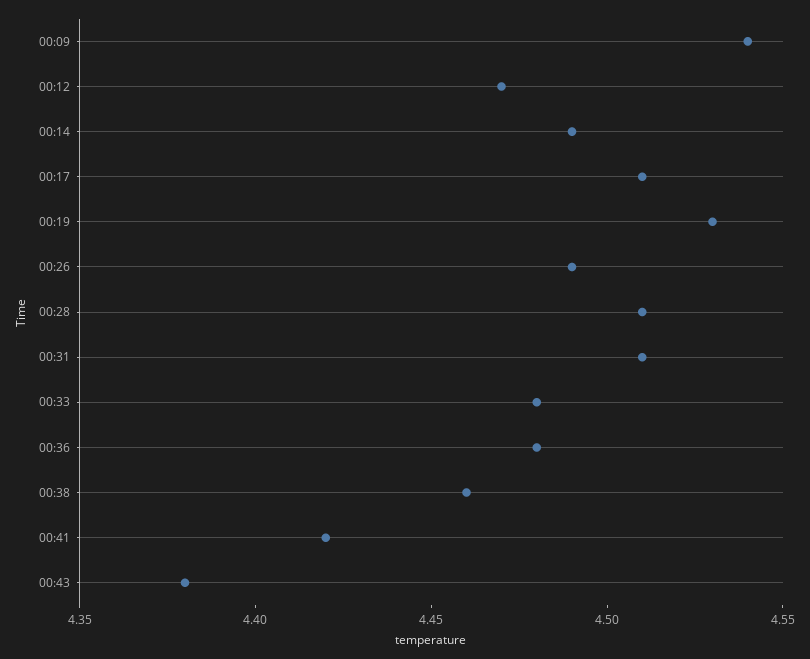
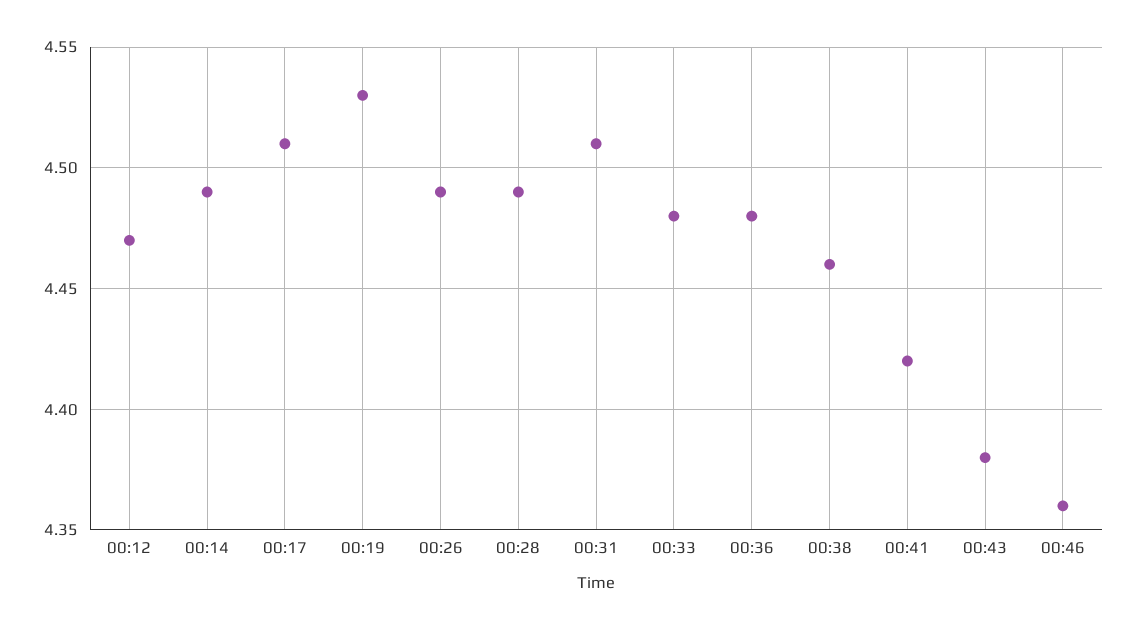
00:09: 4.54 -> none
00:28: 4.51 -> 4.49
00:46: none -> 4.36

